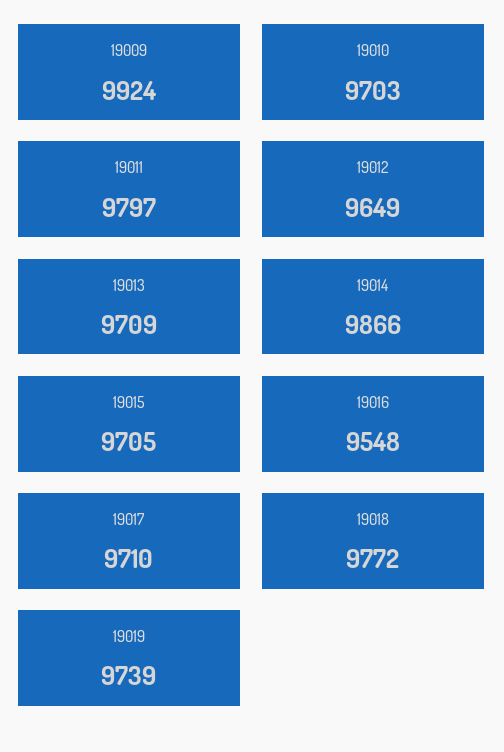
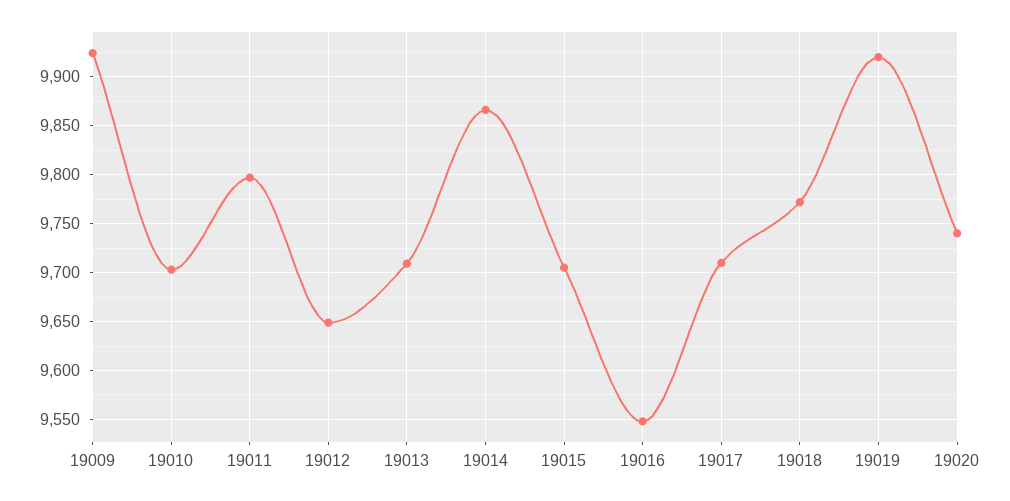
19019: 9739 -> 9920
19020: none -> 9740

